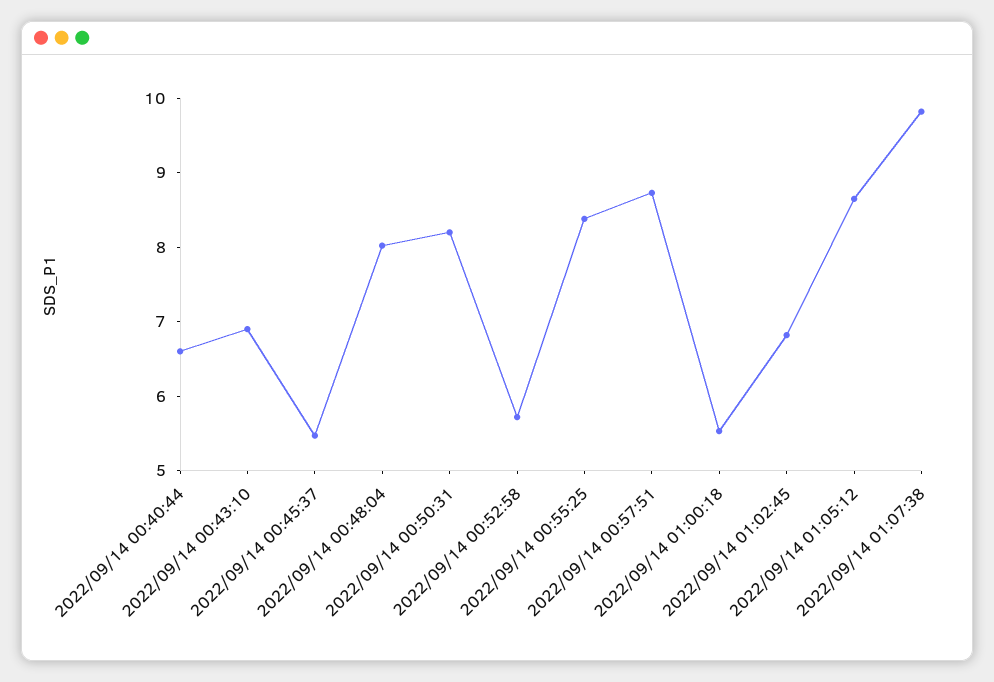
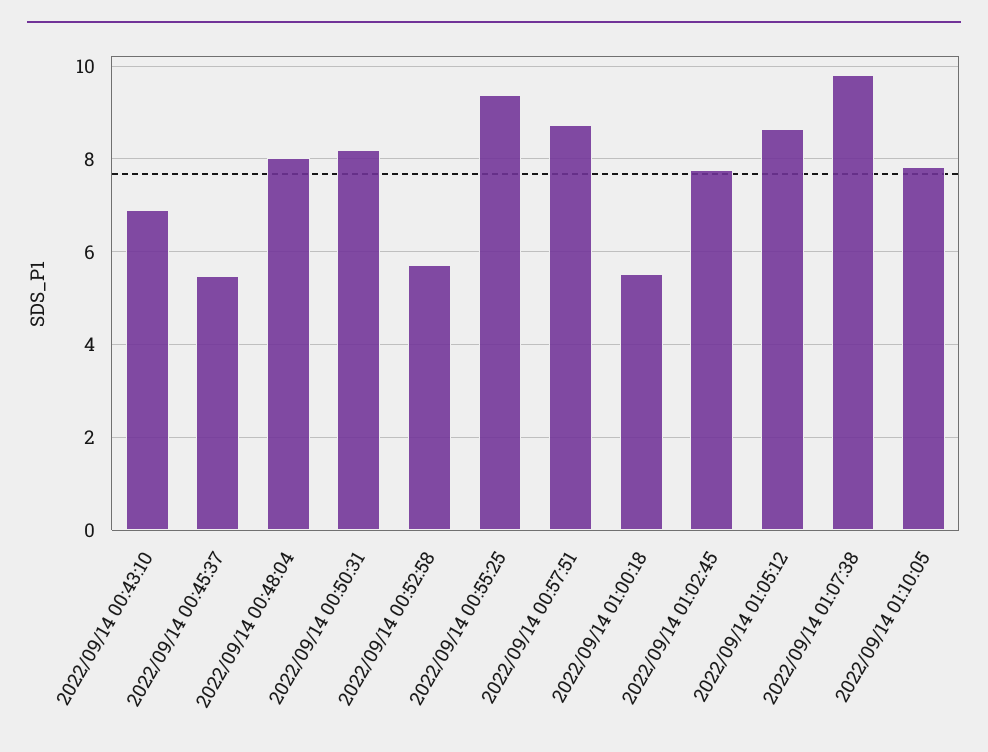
2022/09/14 00:40:44: 6.6 -> none
2022/09/14 00:55:25: 8.4 -> 9.4
2022/09/14 01:02:45: 6.8 -> 7.8
2022/09/14 01:10:05: none -> 7.8

